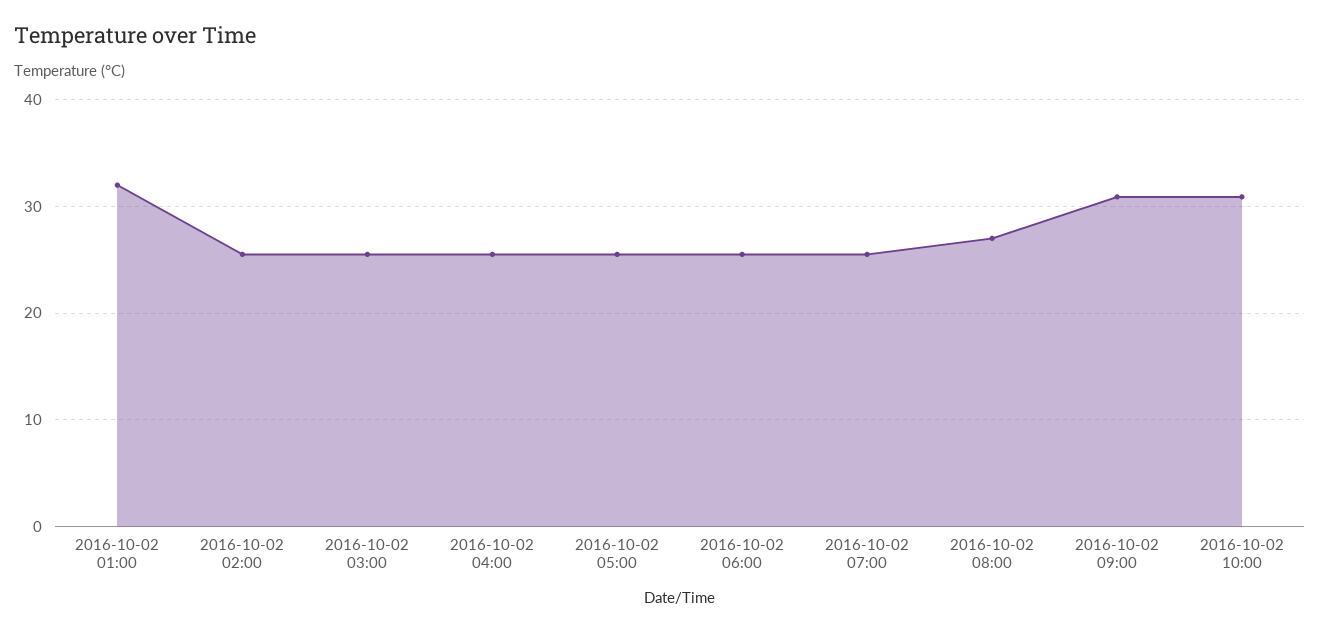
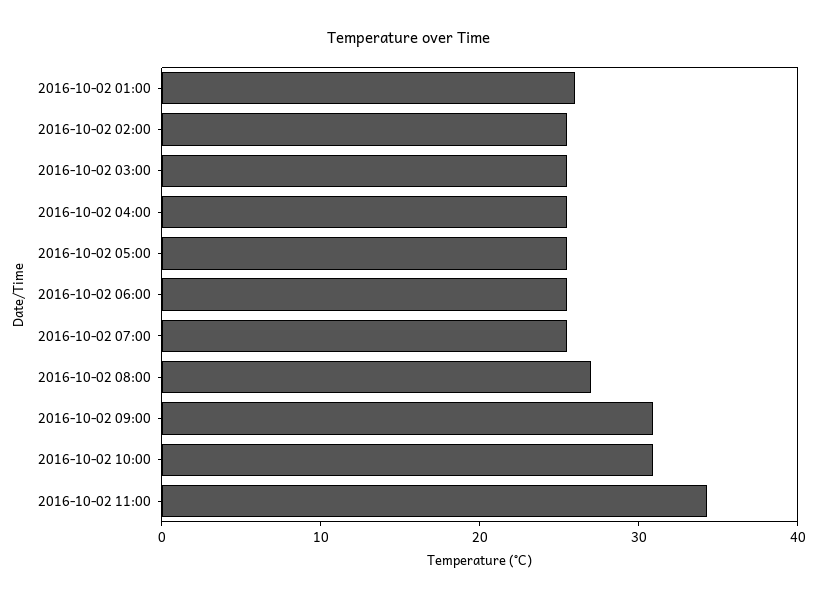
2016-10-02 01:00: 32 -> 26
2016-10-02 11:00: none -> 34

